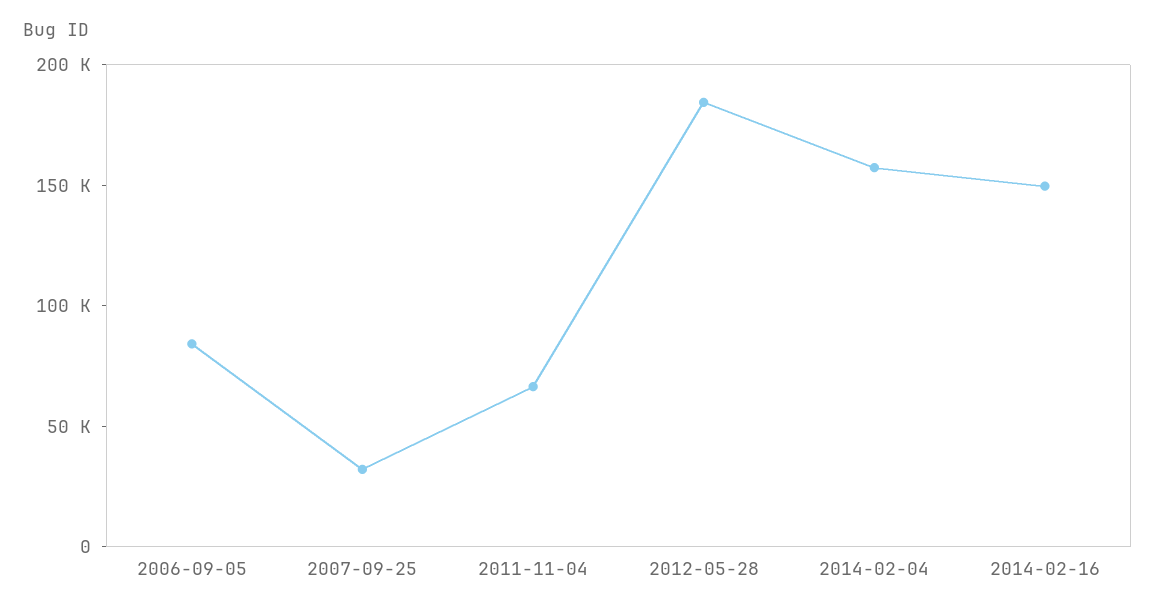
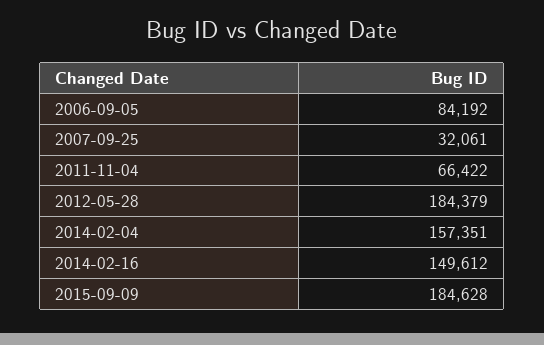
2015-09-09: none -> 184628

